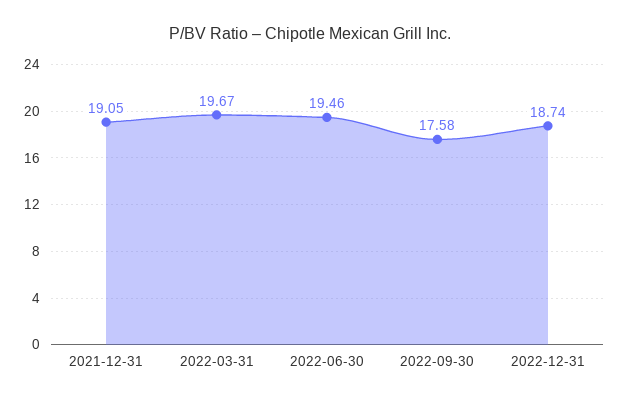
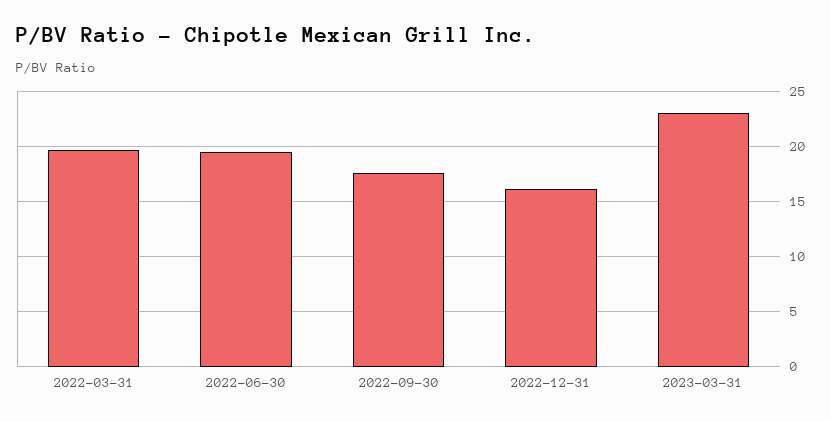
2021-12-31: 19.05 -> none
2022-12-31: 18.74 -> 16
2023-03-31: none -> 23

